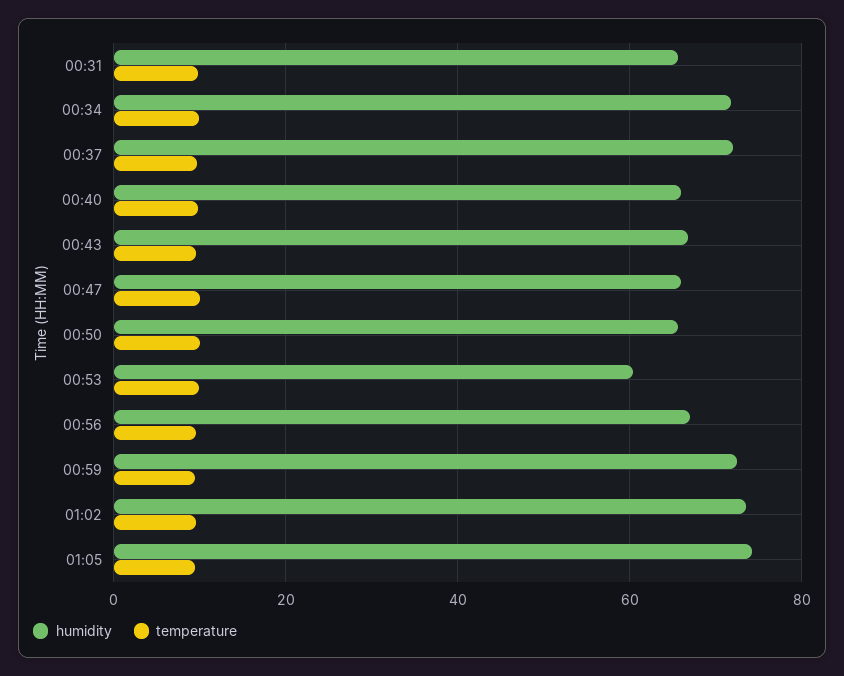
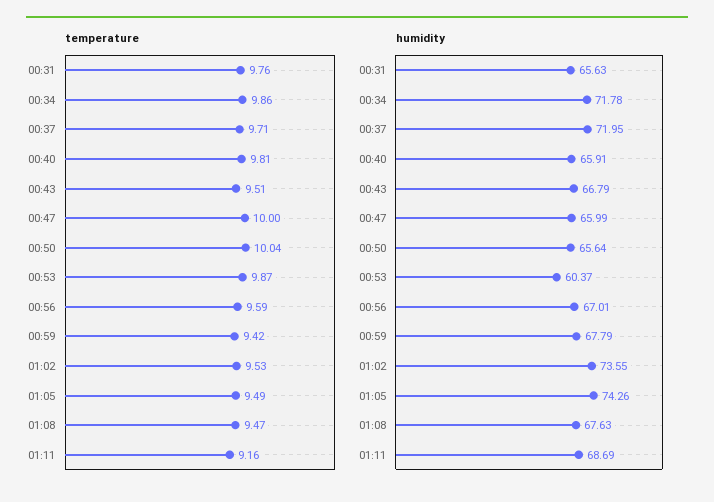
humidity, 00:59: 72 -> 67.79
temperature, 01:08: none -> 9.47
temperature, 01:11: none -> 9.16
humidity, 01:08: none -> 67.63
humidity, 01:11: none -> 68.69

